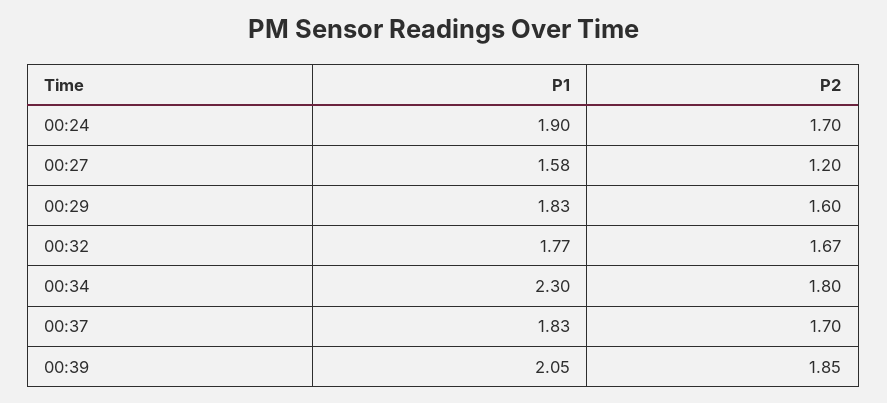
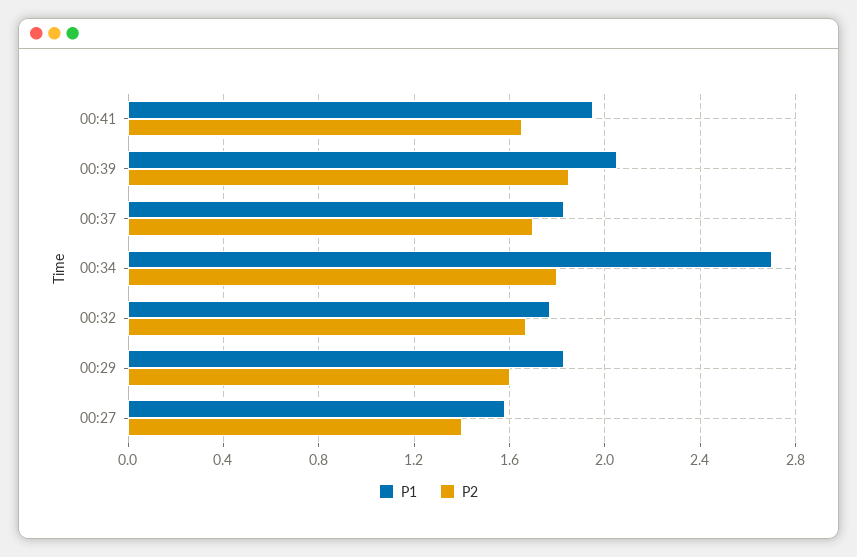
P1, 00:24: 1.9 -> none
P2, 00:24: 1.7 -> none
P2, 00:27: 1.2 -> 1.4
P1, 00:34: 2.3 -> 2.7
P1, 00:41: none -> 1.95
P2, 00:41: none -> 1.65

